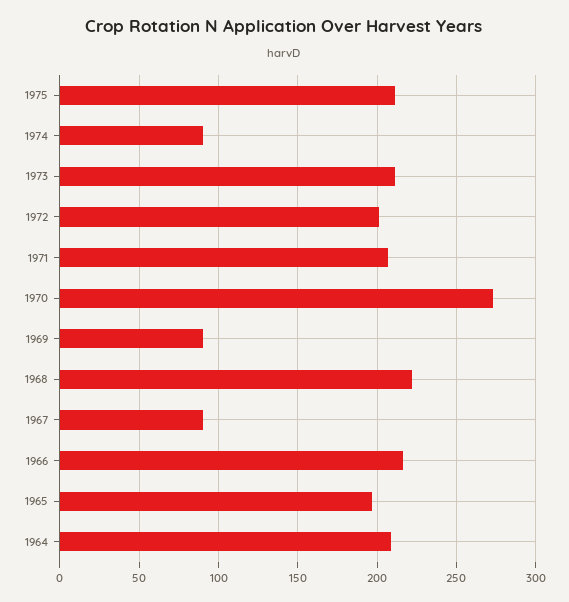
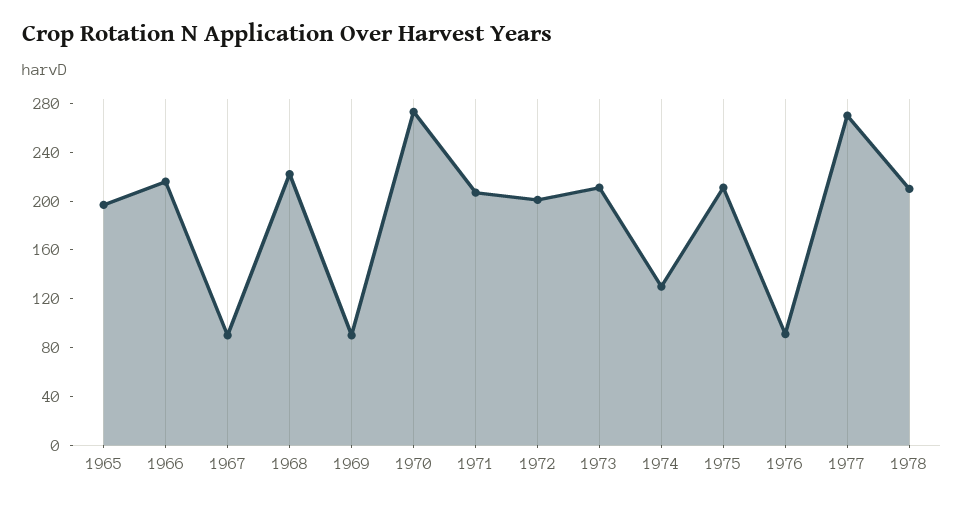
1974: 90 -> 130
1964: 210 -> none
1976: none -> 90
1977: none -> 270
1978: none -> 210

